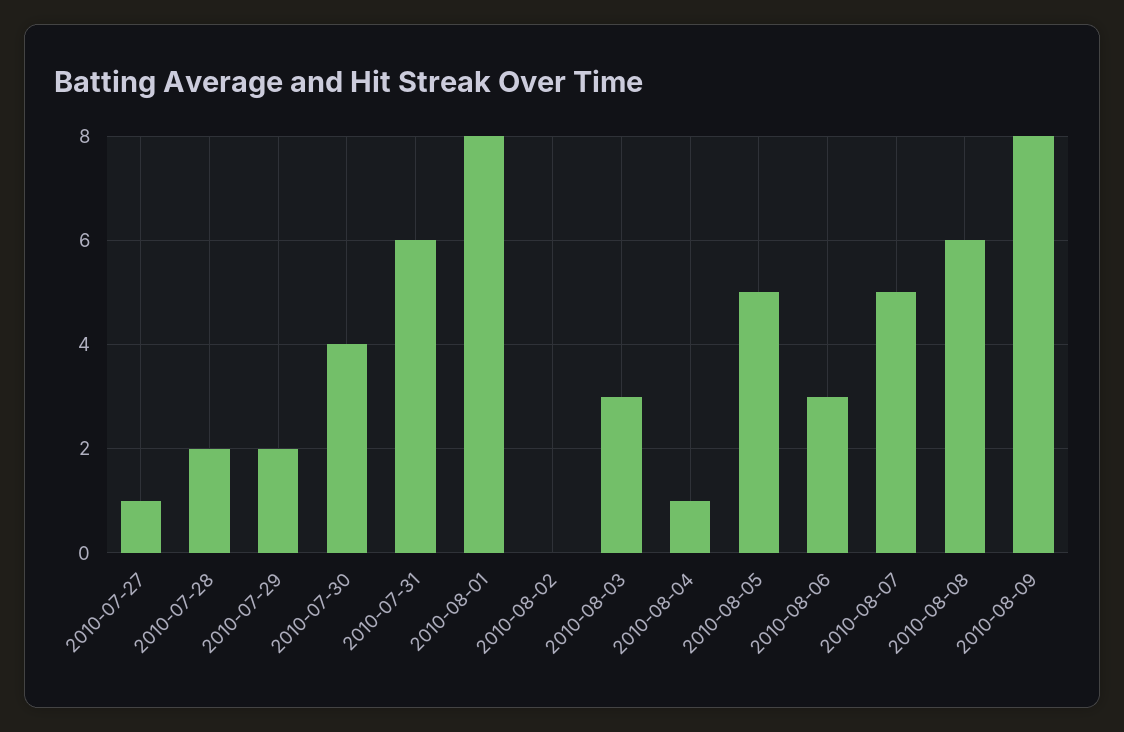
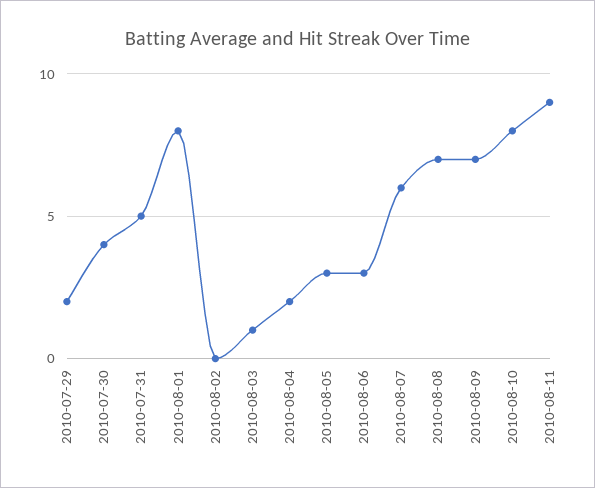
2010-07-27: 1 -> none
2010-07-28: 2 -> none
2010-07-31: 6 -> 5
2010-08-03: 3 -> 1
2010-08-04: 1 -> 2
2010-08-05: 5 -> 3
2010-08-07: 5 -> 6
2010-08-08: 6 -> 7
2010-08-09: 8 -> 7
2010-08-10: none -> 8
2010-08-11: none -> 9

